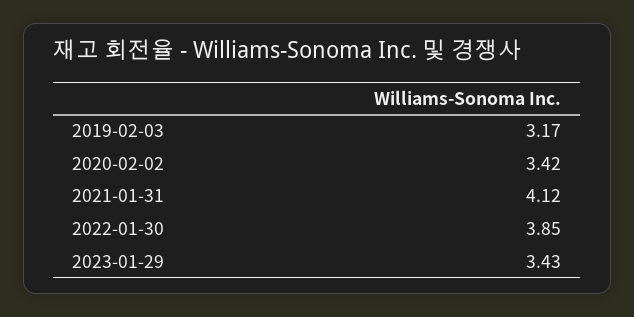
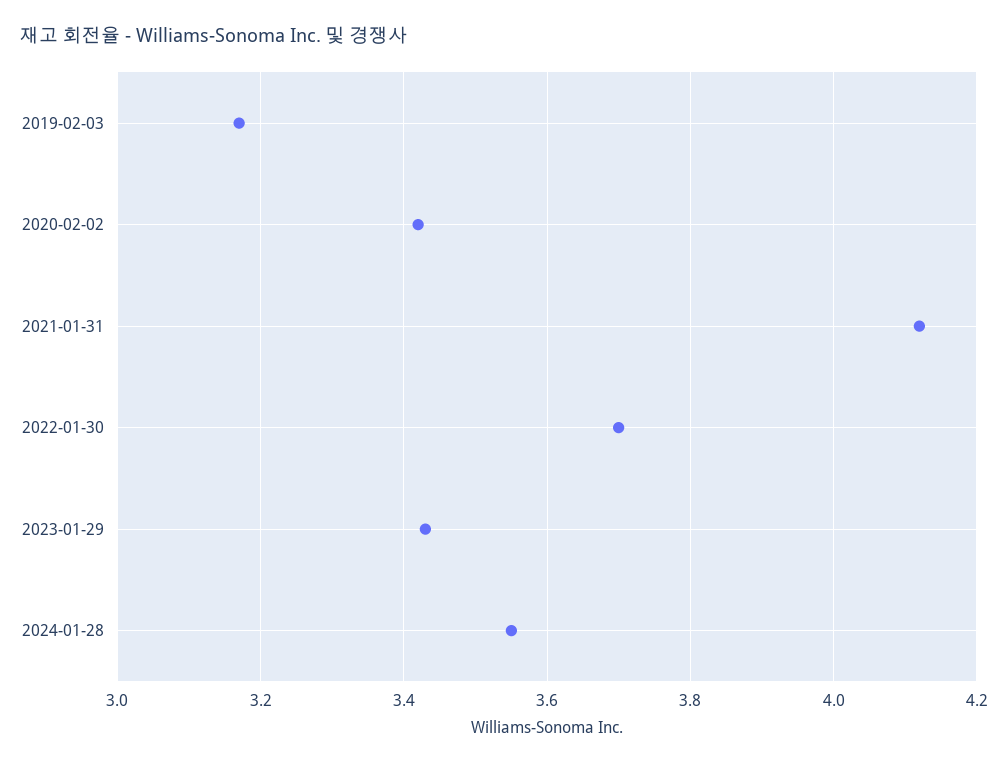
2022-01-30: 3.85 -> 3.7
2024-01-28: none -> 3.55

